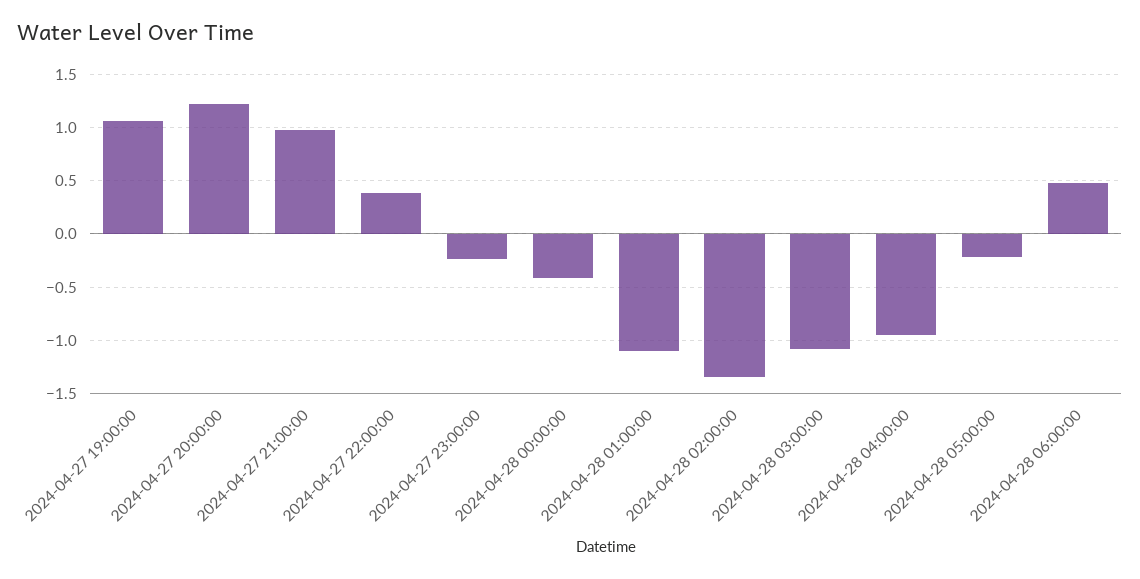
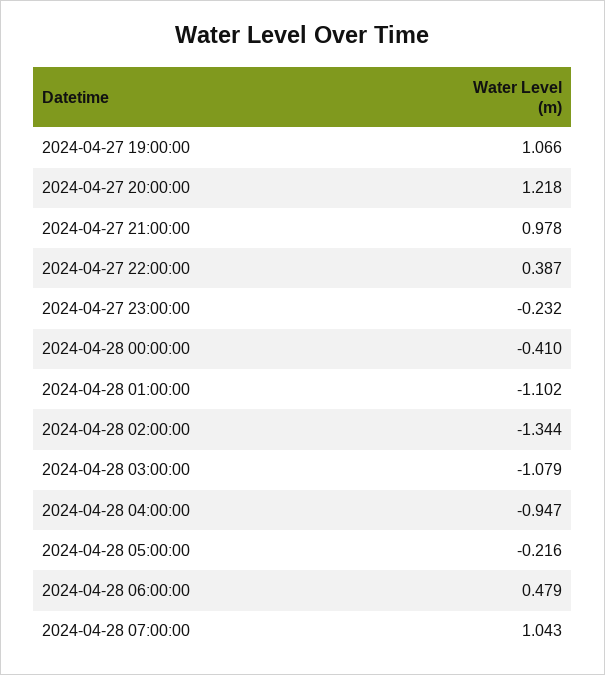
2024-04-28 07:00:00: none -> 1.043

